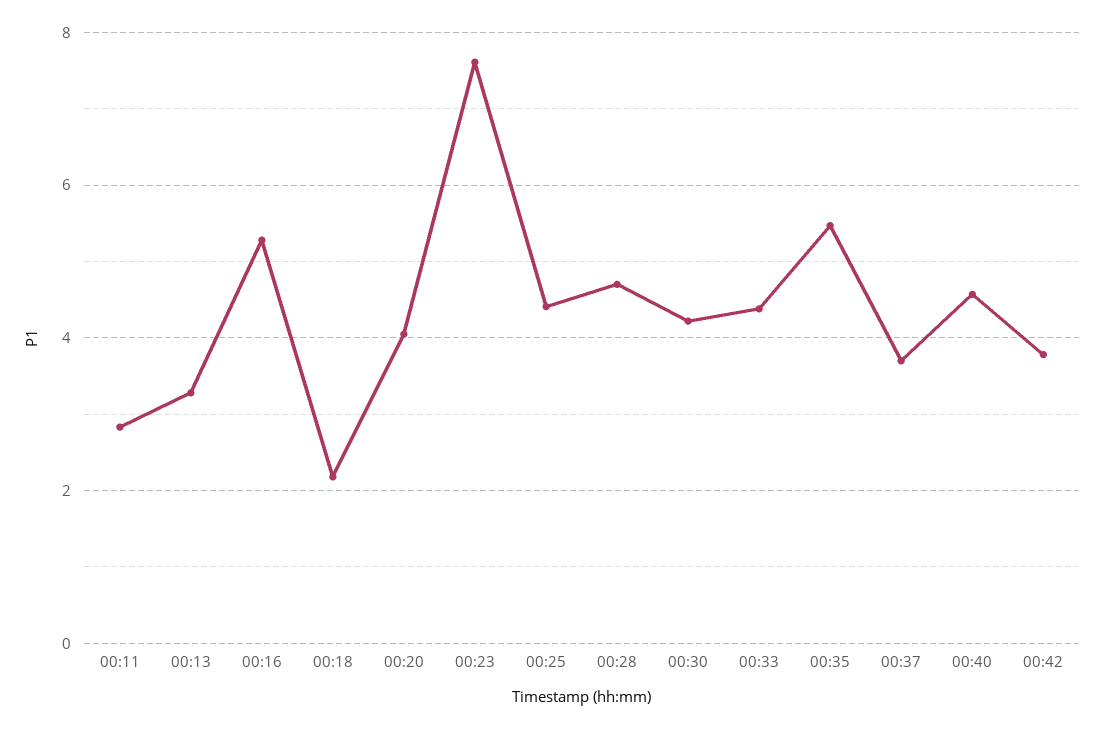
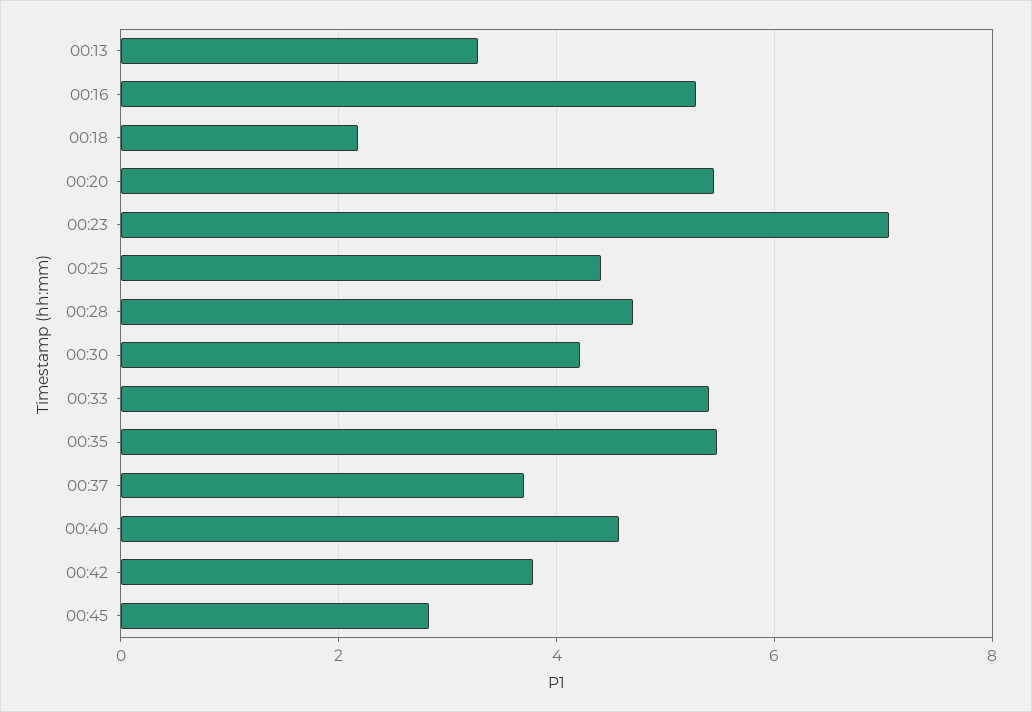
00:11: 2.8 -> none
00:20: 4 -> 5.4
00:23: 7.6 -> 7
00:33: 4.4 -> 5.4
00:45: none -> 2.8

